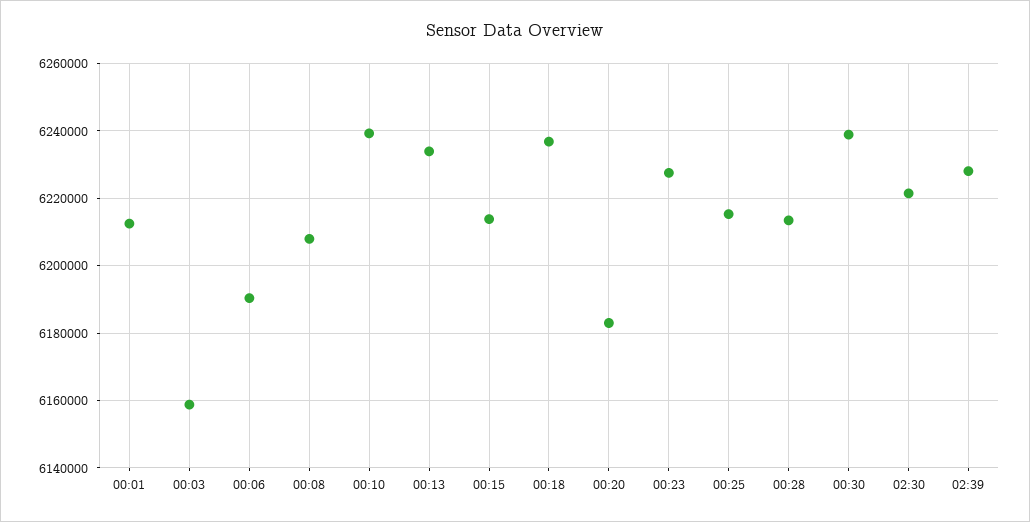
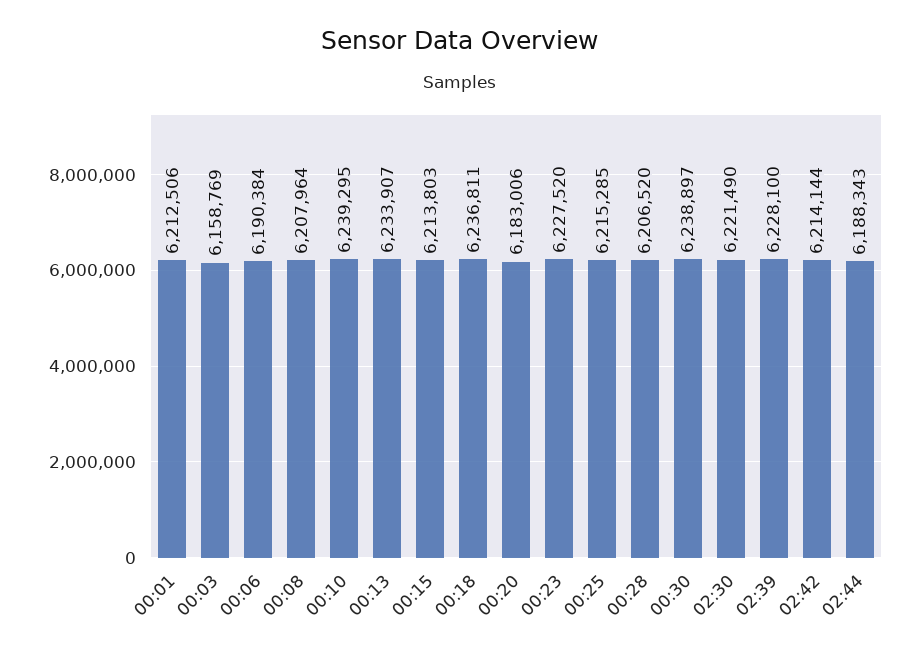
00:28: 6214000 -> 6206520
02:42: none -> 6214144
02:44: none -> 6188343

